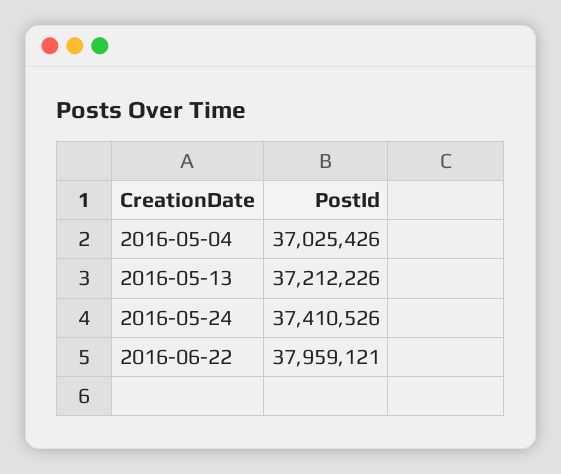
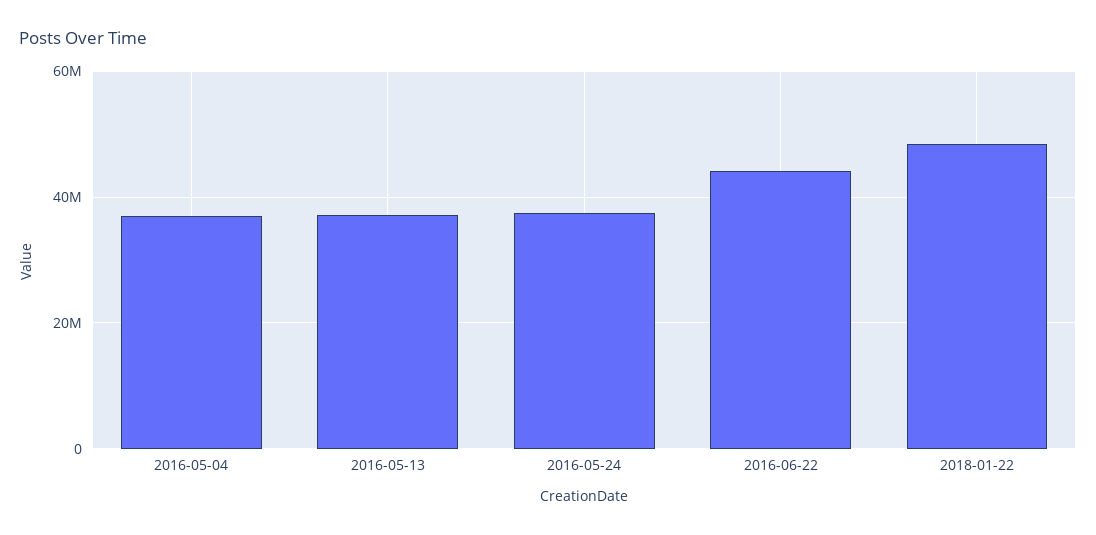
2016-06-22: 37959121 -> 44000000
2018-01-22: none -> 48000000

